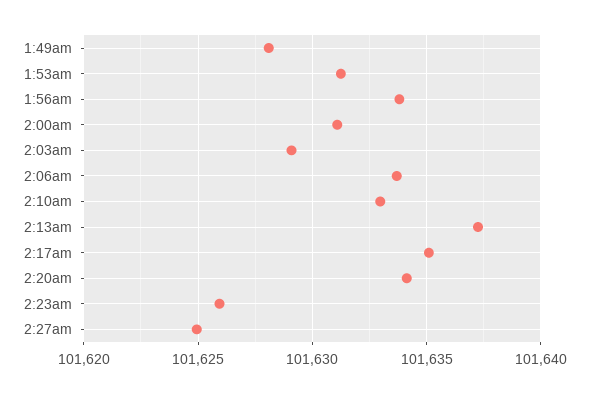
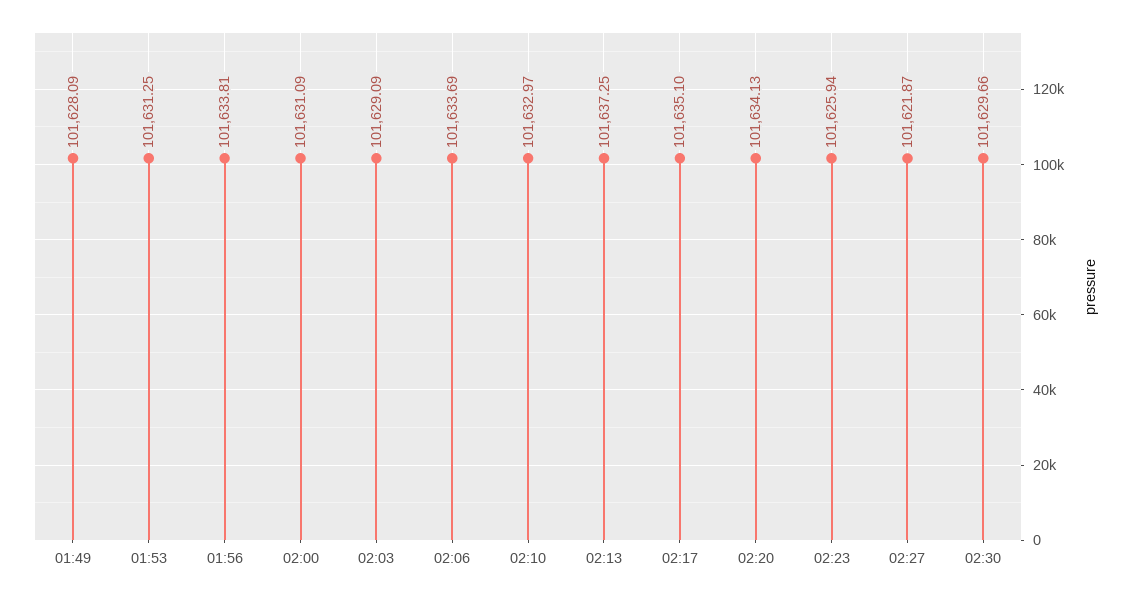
2:27am: 101625 -> 101621.87
02:30: none -> 101629.66

